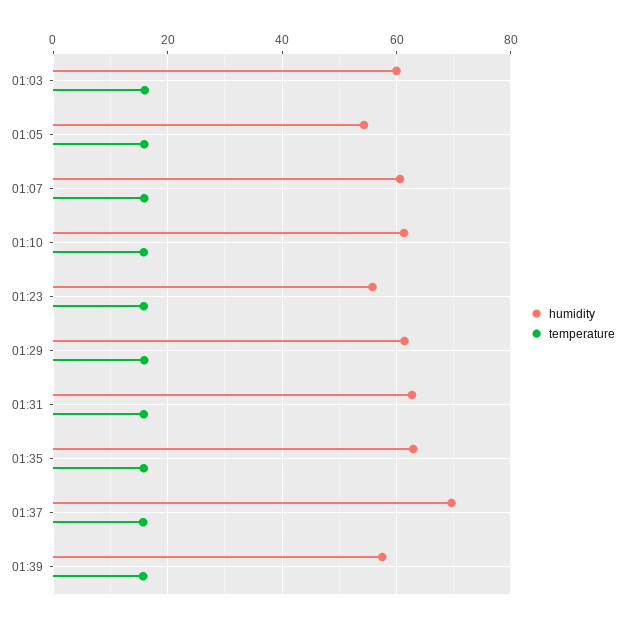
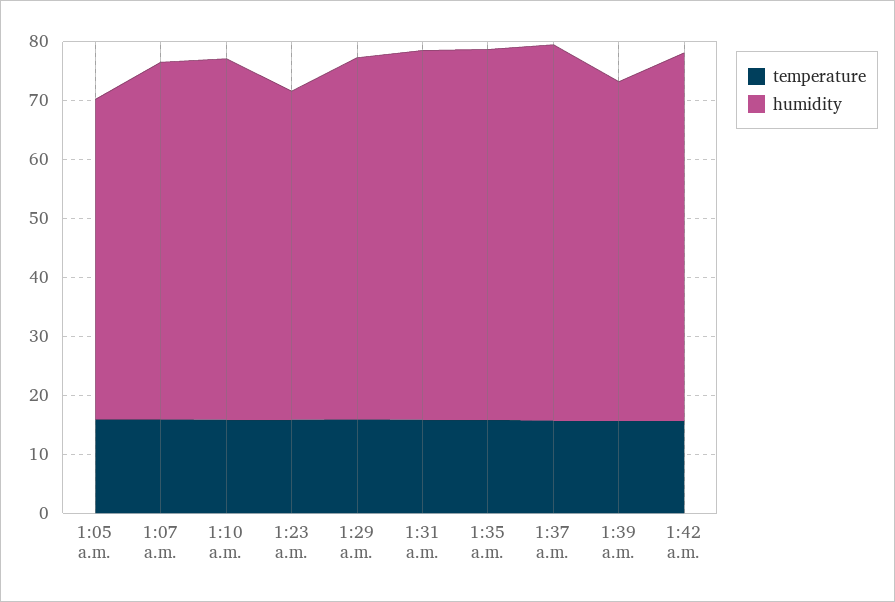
humidity, 01:03: 60 -> none
temperature, 01:03: 16 -> none
humidity, 01:37: 70 -> 64
temperature, 1:42 a.m.: none -> 16
humidity, 1:42 a.m.: none -> 62

